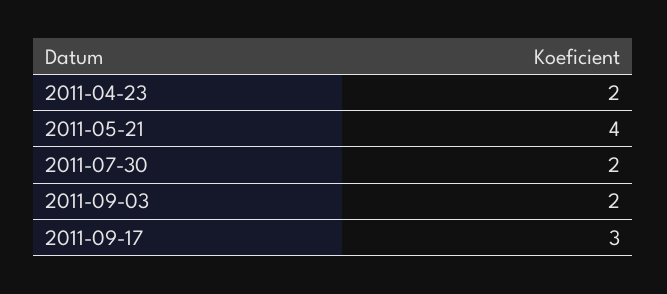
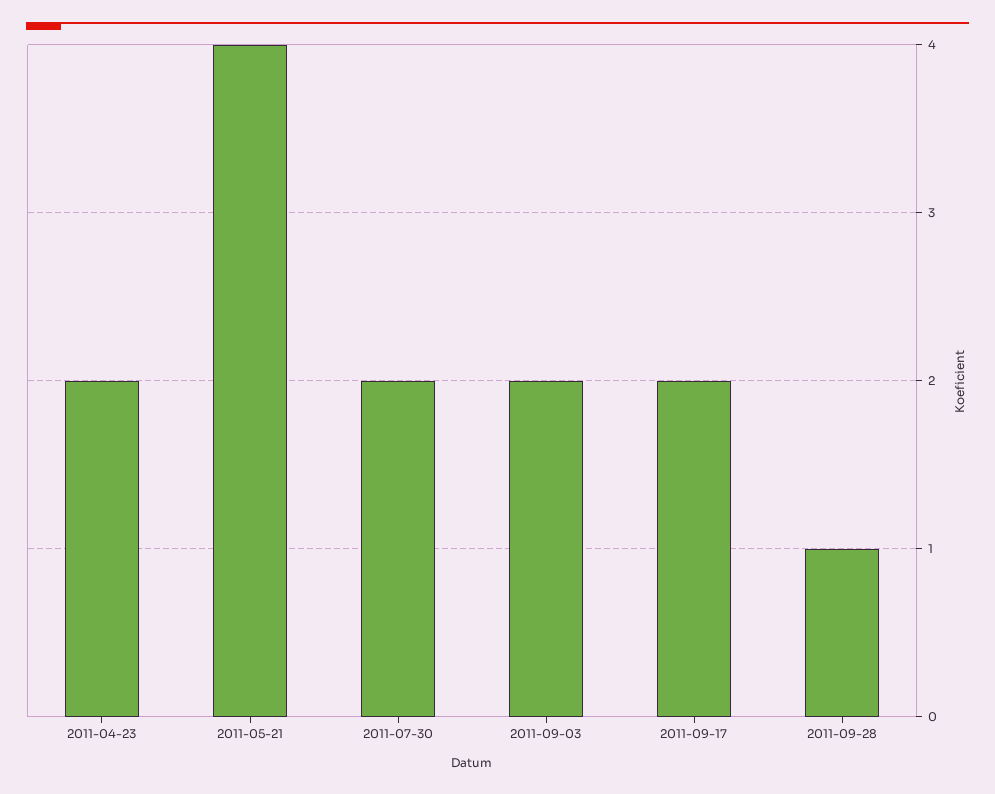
2011-09-17: 3 -> 2
2011-09-28: none -> 1

